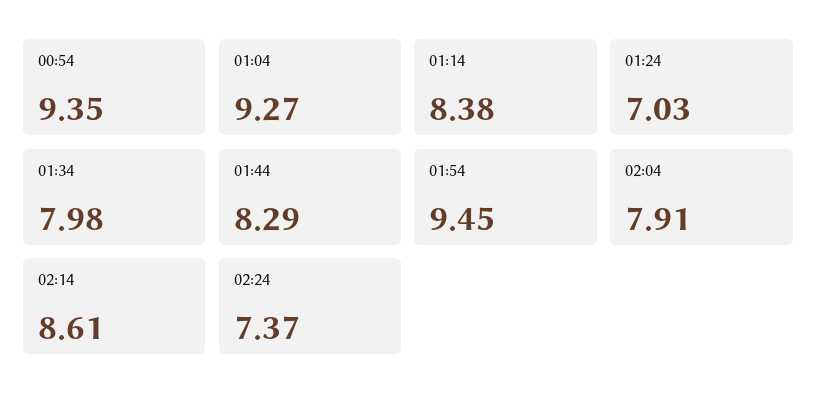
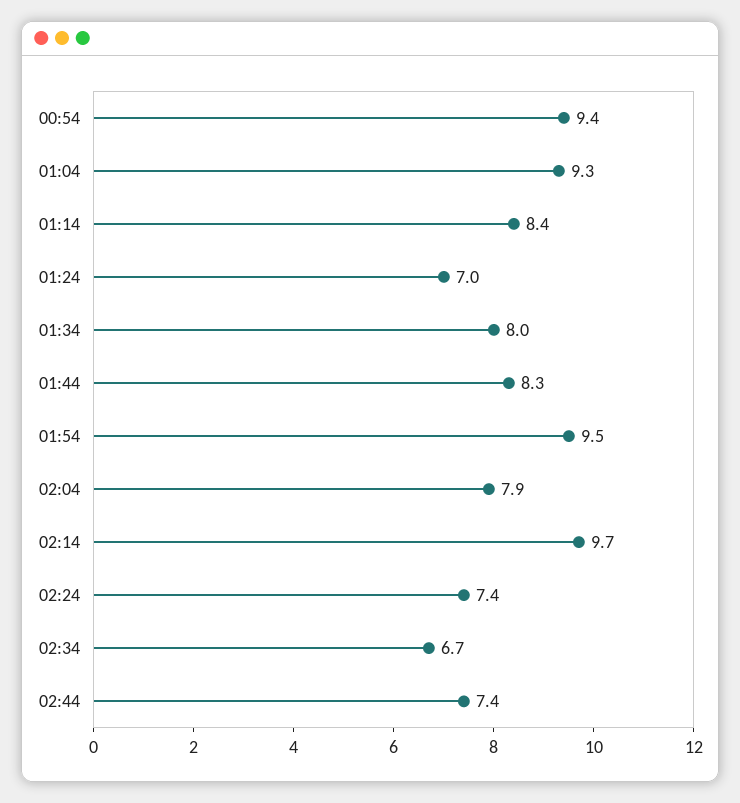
02:14: 8.61 -> 9.7
02:34: none -> 6.7
02:44: none -> 7.4

